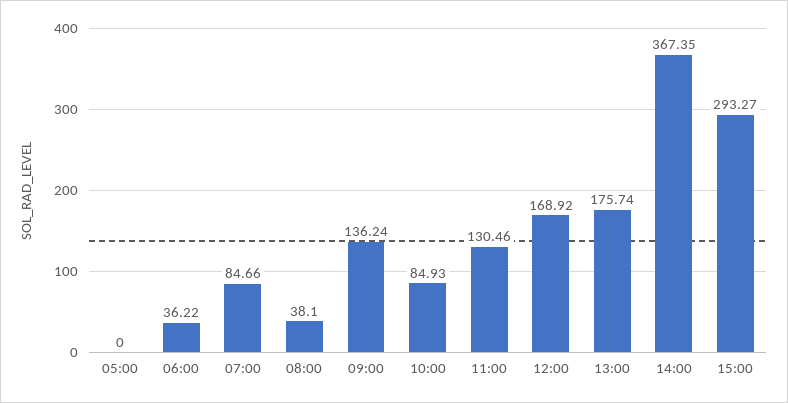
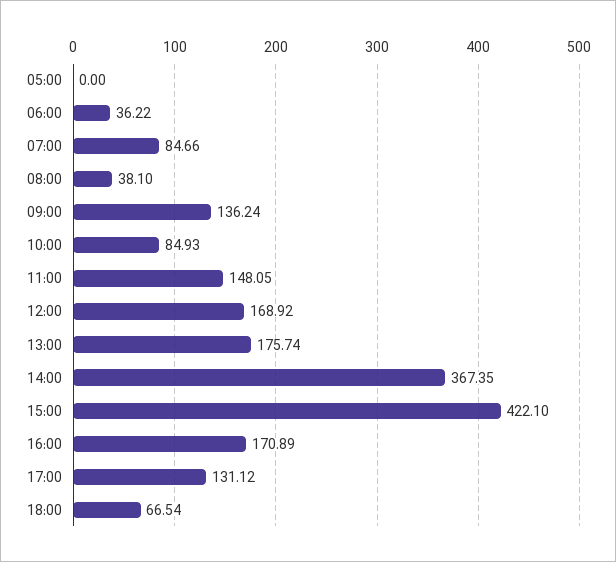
11:00: 130.46 -> 148.05
15:00: 293.27 -> 422.1
16:00: none -> 170.89
17:00: none -> 131.12
18:00: none -> 66.54

